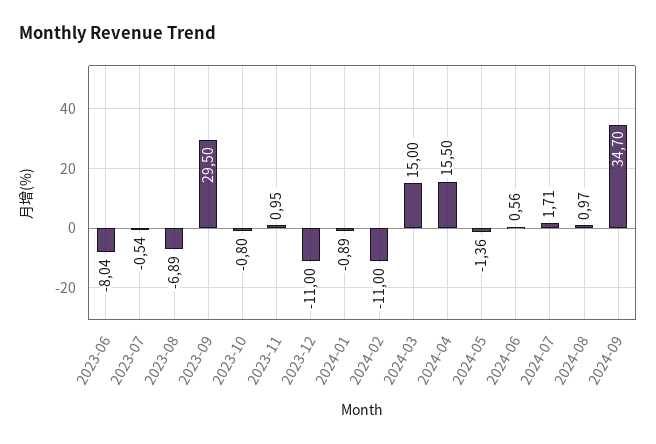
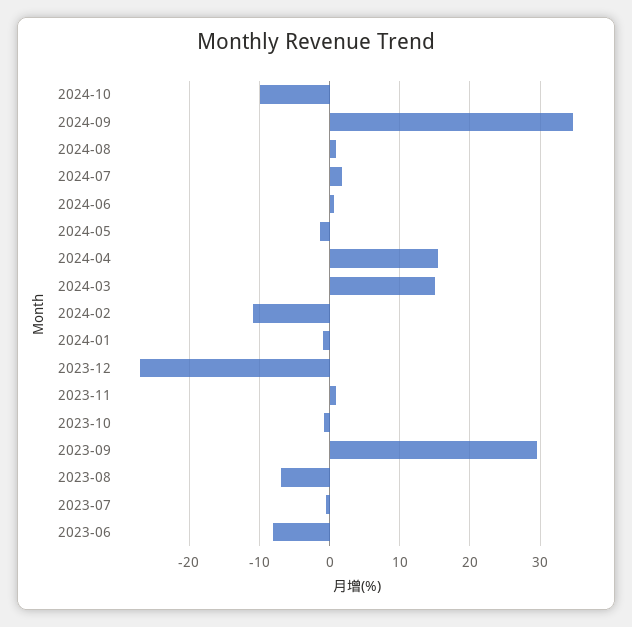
2023-12: -11 -> -27
2024-10: none -> -10

